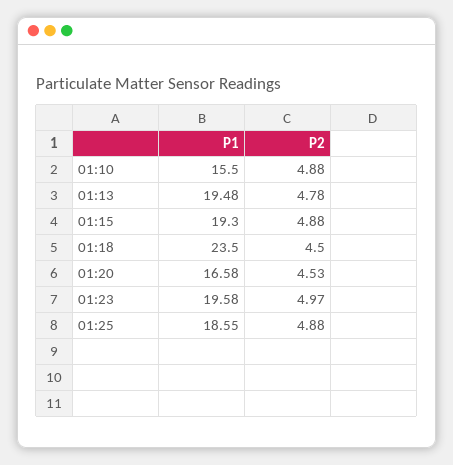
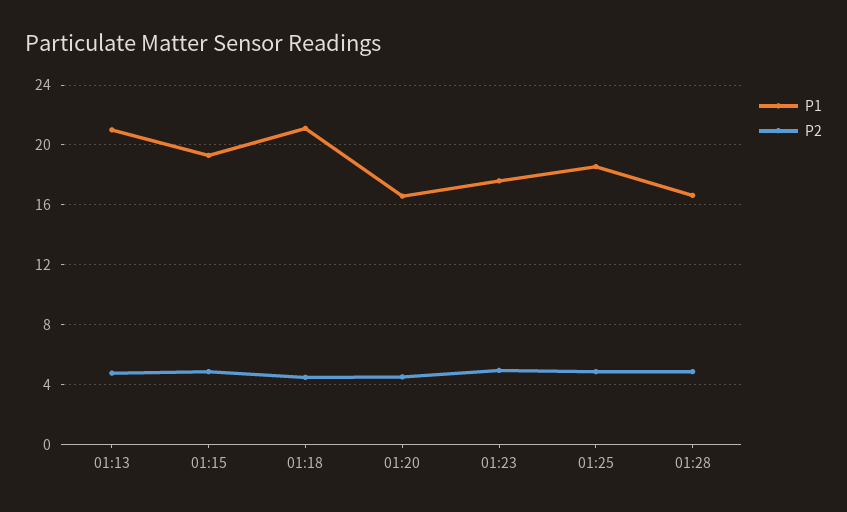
P1, 01:10: 15.5 -> none
P2, 01:10: 4.88 -> none
P1, 01:13: 19.48 -> 21
P1, 01:18: 23.5 -> 21
P1, 01:23: 19.58 -> 17.5
P1, 01:28: none -> 16.5
P2, 01:28: none -> 5

